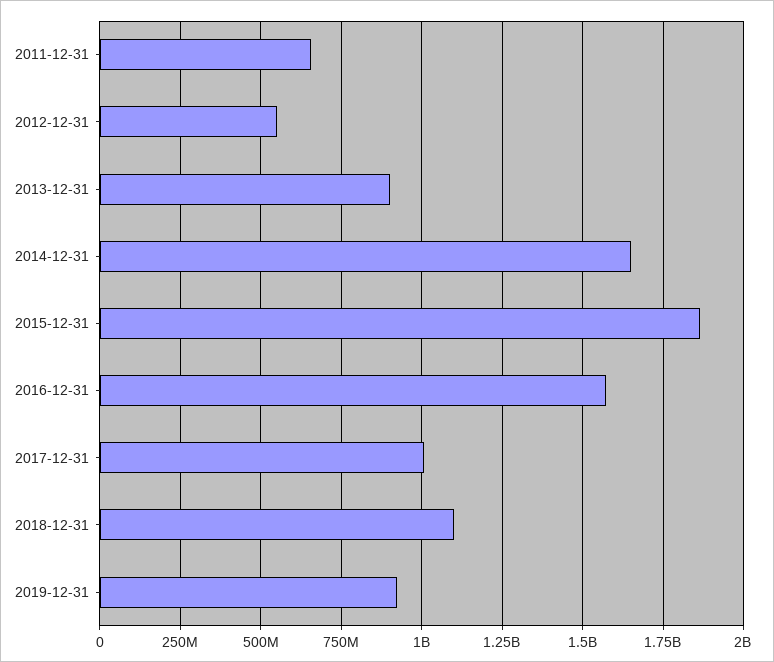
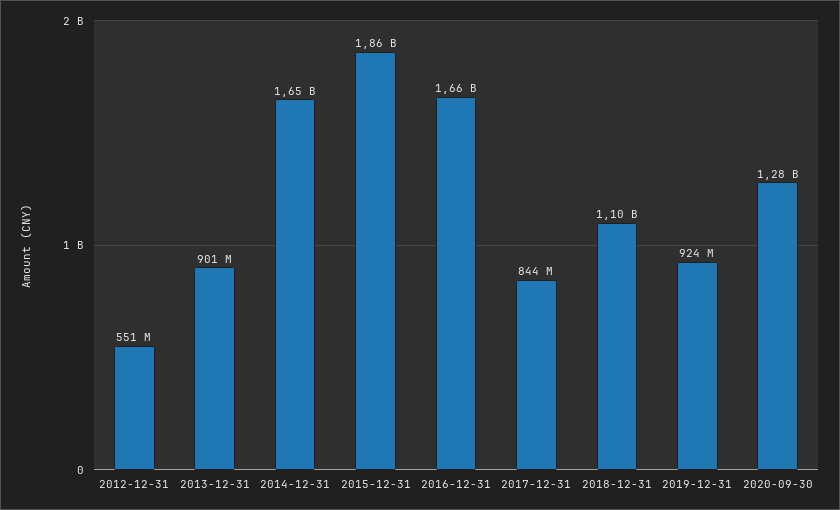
2011-12-31: 650000000 -> none
2016-12-31: 1575000000 -> 1660000000
2017-12-31: 1000000000 -> 844000000
2020-09-30: none -> 1280000000

